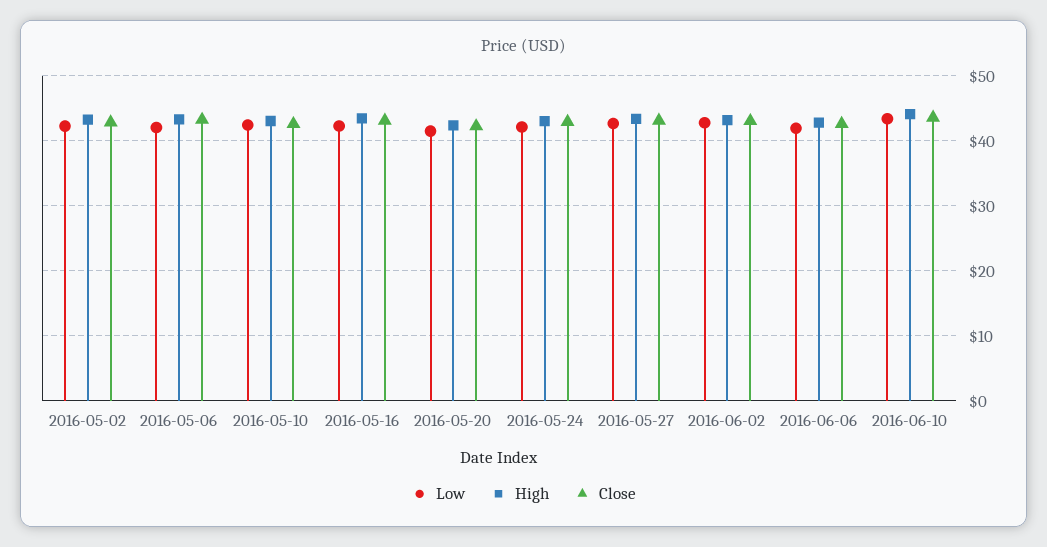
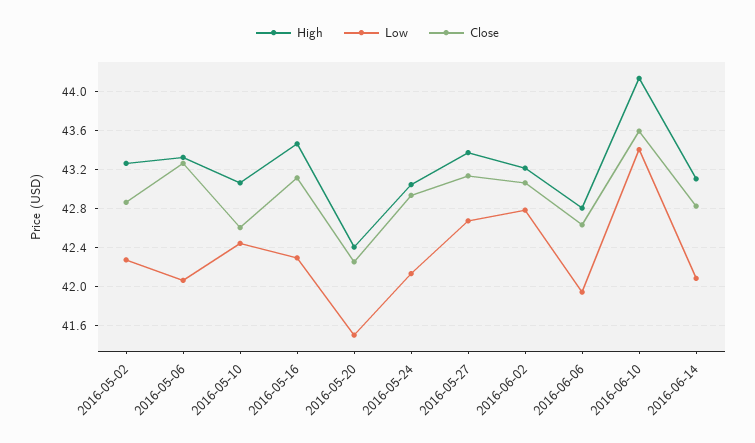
High, 2016-06-14: none -> 43.1
Low, 2016-06-14: none -> 42.1
Close, 2016-06-14: none -> 42.8

